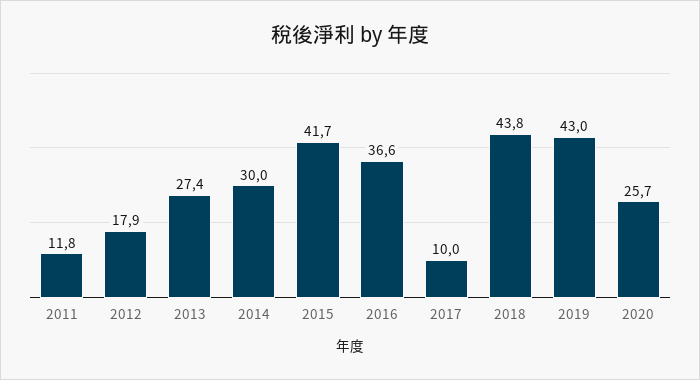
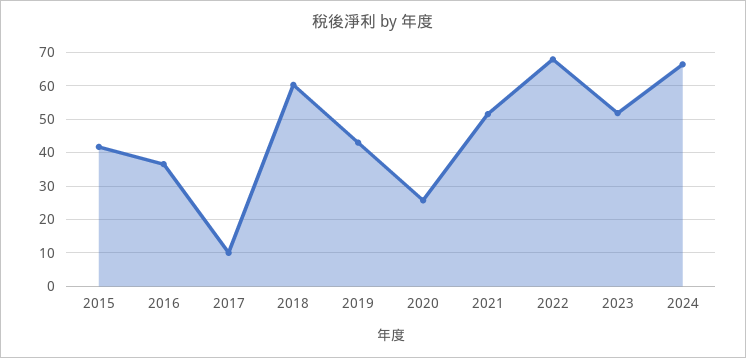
2011: 11.8 -> none
2012: 17.9 -> none
2013: 27.4 -> none
2014: 30 -> none
2018: 43.8 -> 60
2021: none -> 52
2022: none -> 68
2023: none -> 52
2024: none -> 66

